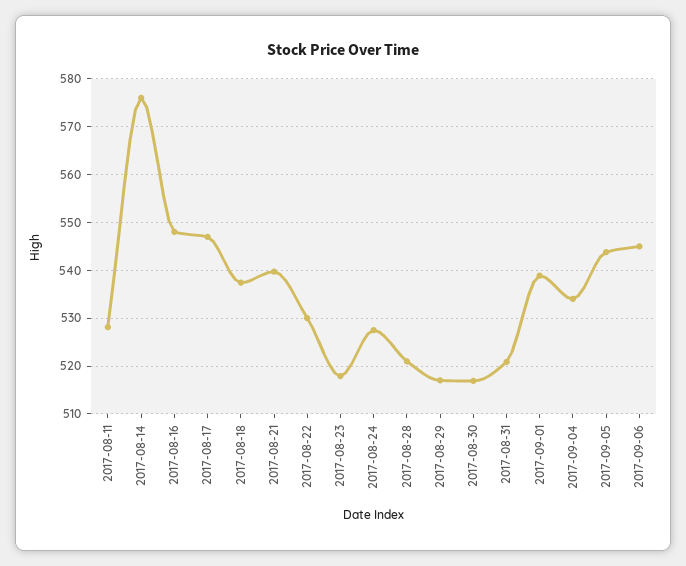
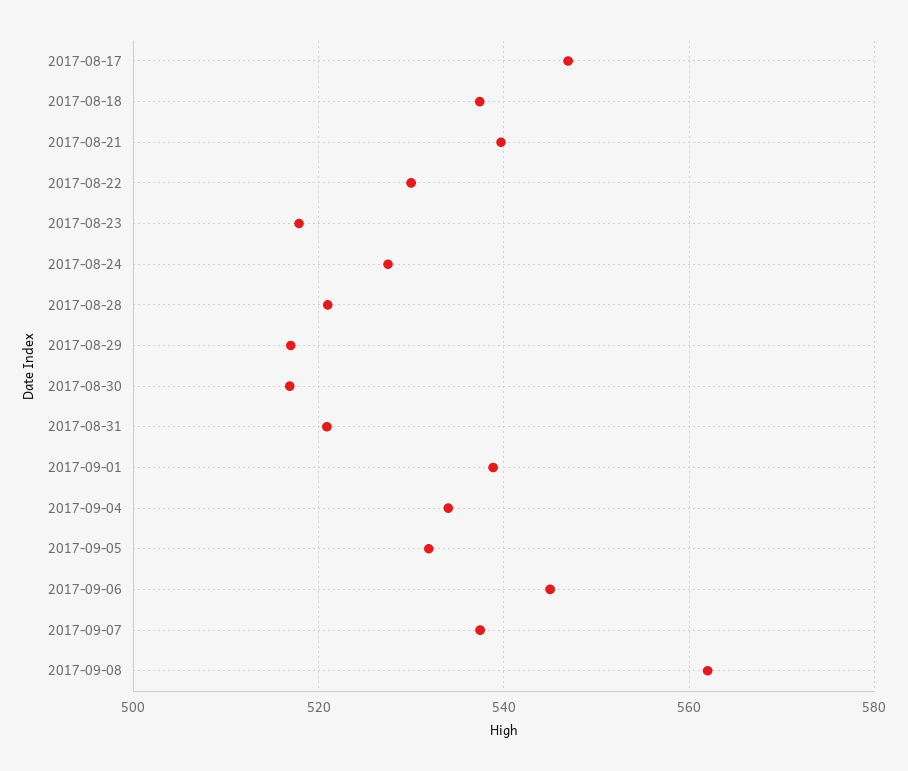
2017-08-11: 528 -> none
2017-08-14: 576 -> none
2017-08-16: 548 -> none
2017-09-05: 544 -> 532
2017-09-07: none -> 538
2017-09-08: none -> 562

